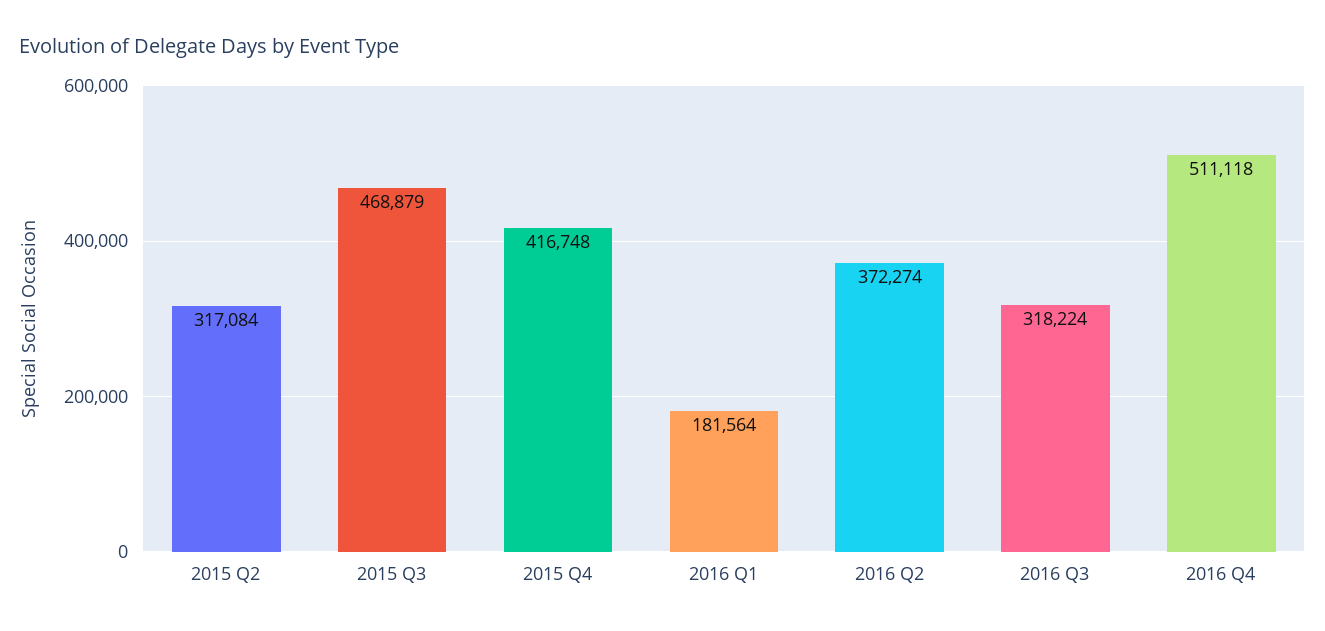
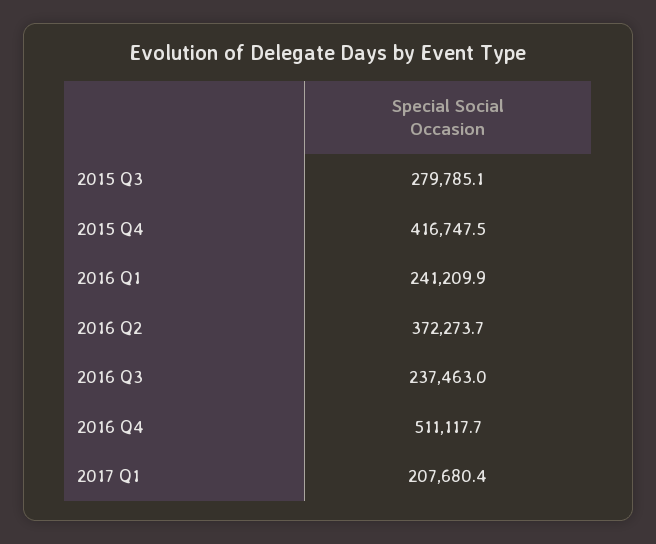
2015 Q2: 317084 -> none
2015 Q3: 468879 -> 279785.1
2016 Q1: 181564 -> 241209.9
2016 Q3: 318224 -> 237463
2017 Q1: none -> 207680.4

